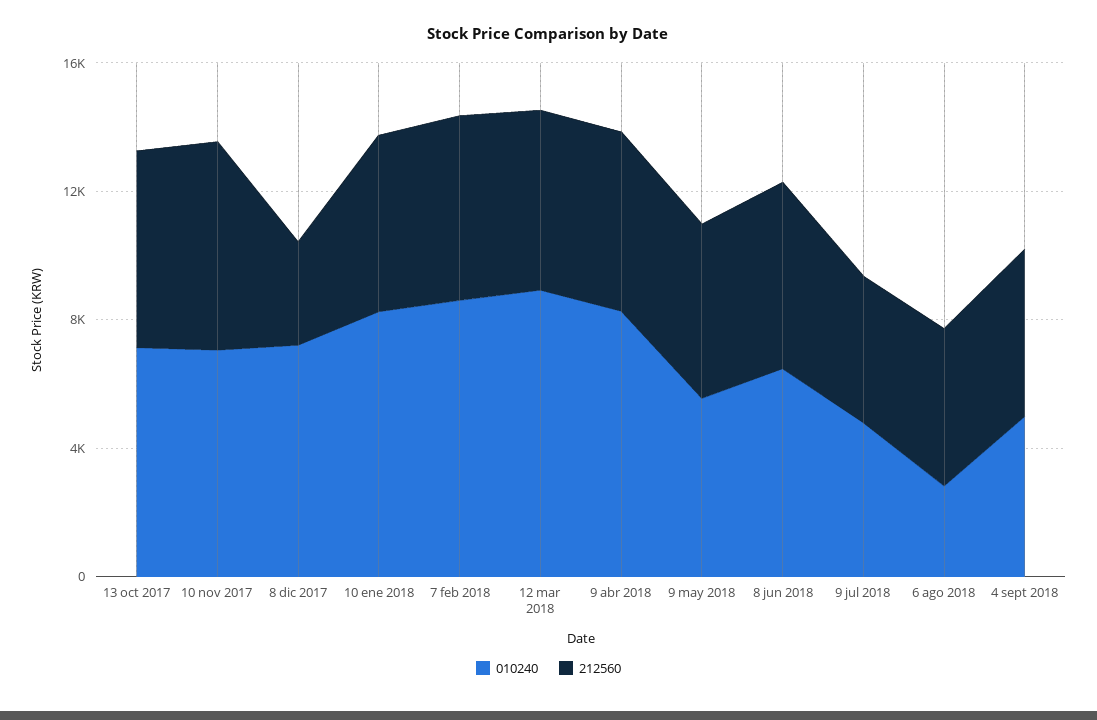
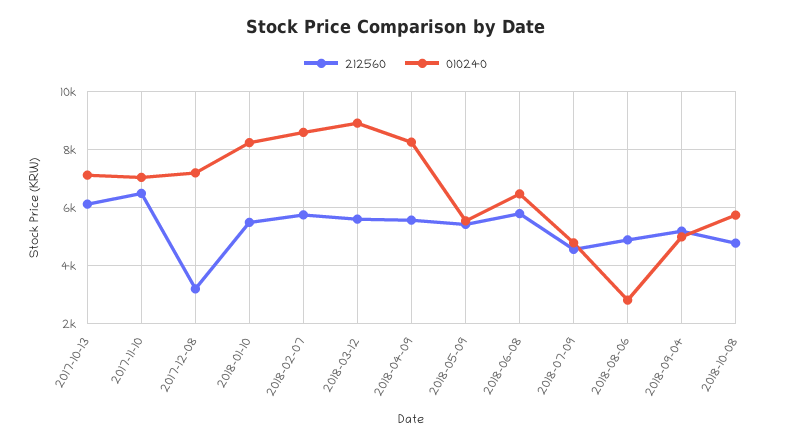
212560, 2018-10-08: none -> 4750
010240, 2018-10-08: none -> 5750

